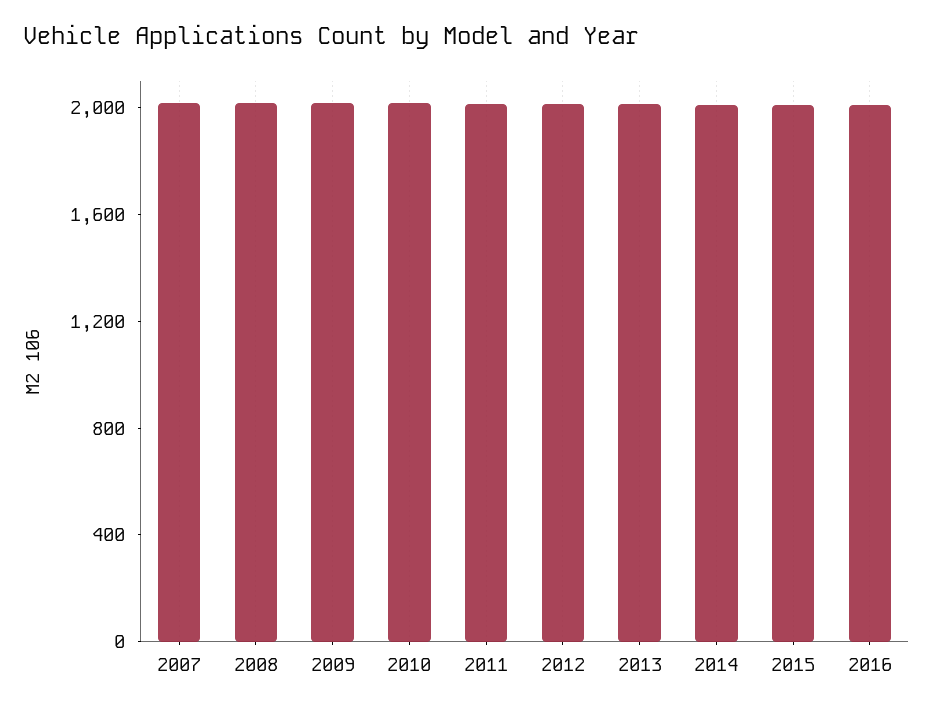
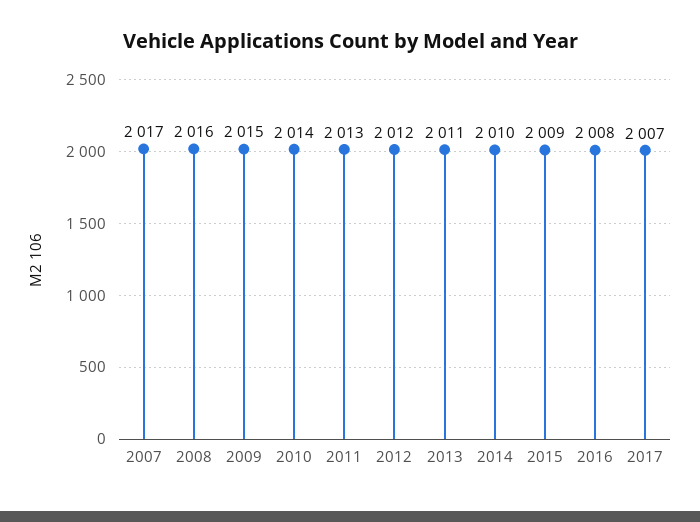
2017: none -> 2007

